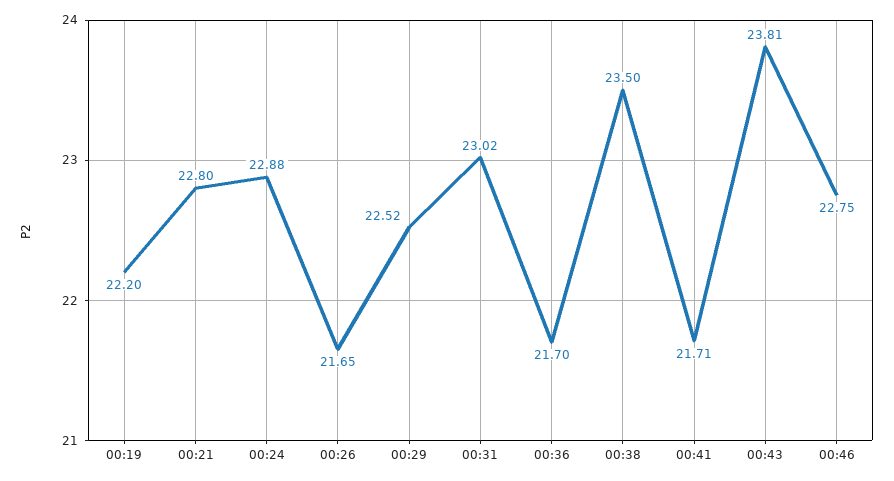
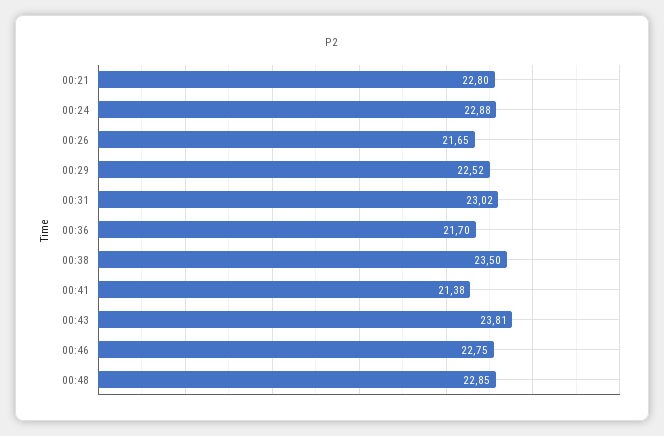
00:19: 22.2 -> none
00:41: 21.71 -> 21.38
00:48: none -> 22.85

